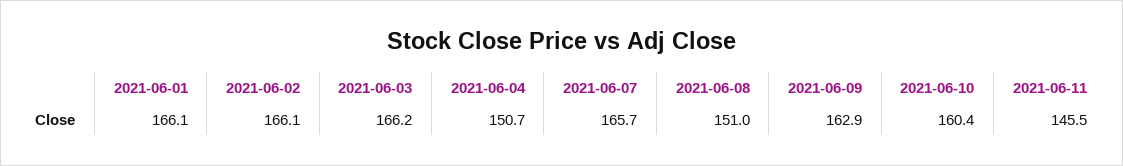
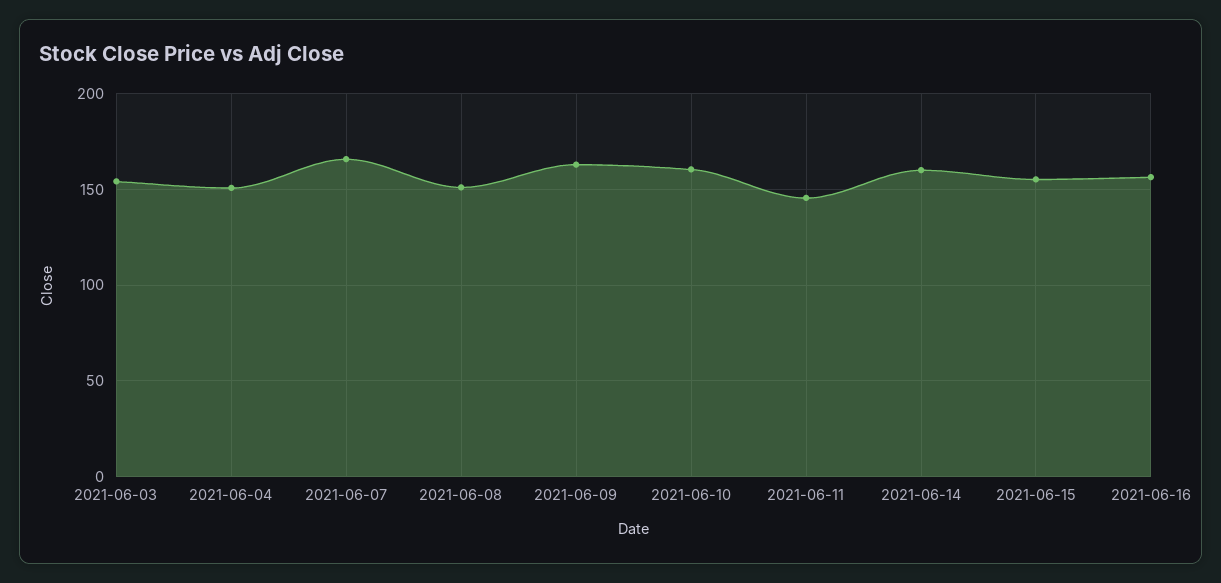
2021-06-01: 166.1 -> none
2021-06-02: 166.1 -> none
2021-06-03: 166.2 -> 155
2021-06-14: none -> 160
2021-06-15: none -> 155
2021-06-16: none -> 155

